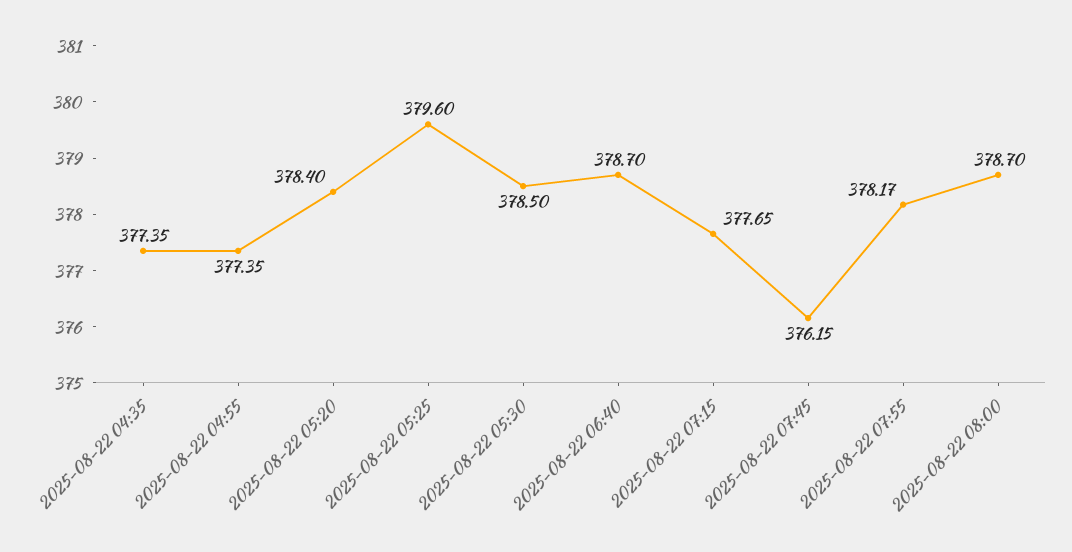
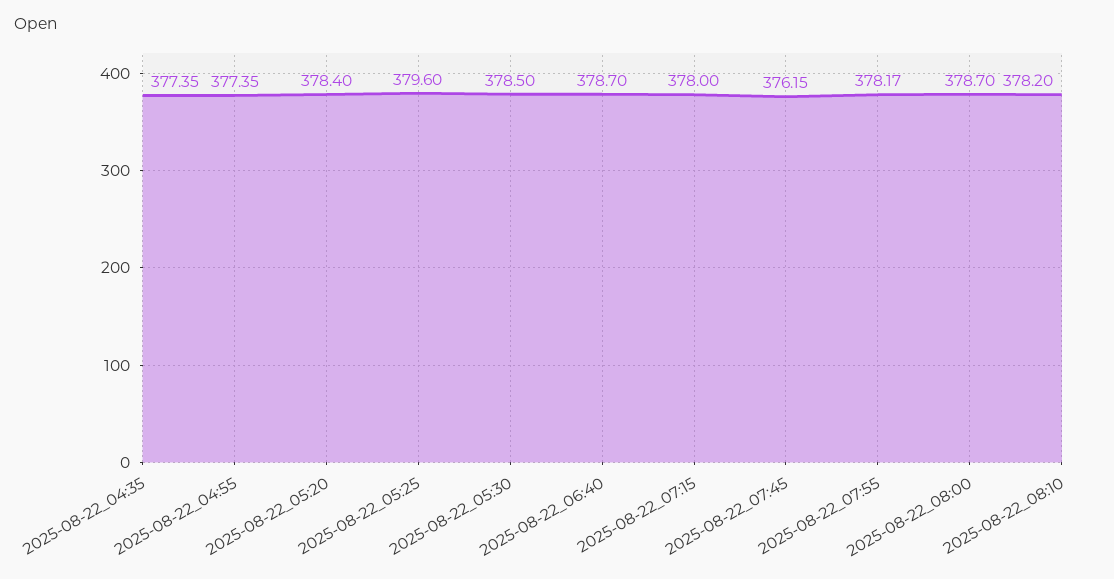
2025-08-22 07:15: 377.65 -> 378
2025-08-22_08:10: none -> 378.2

